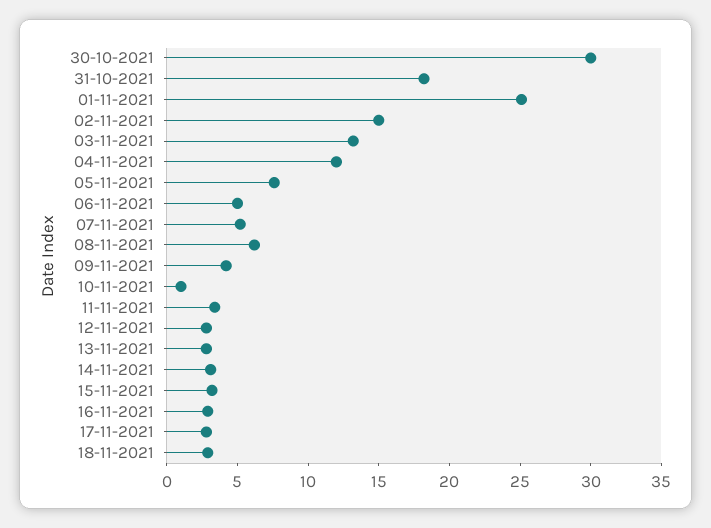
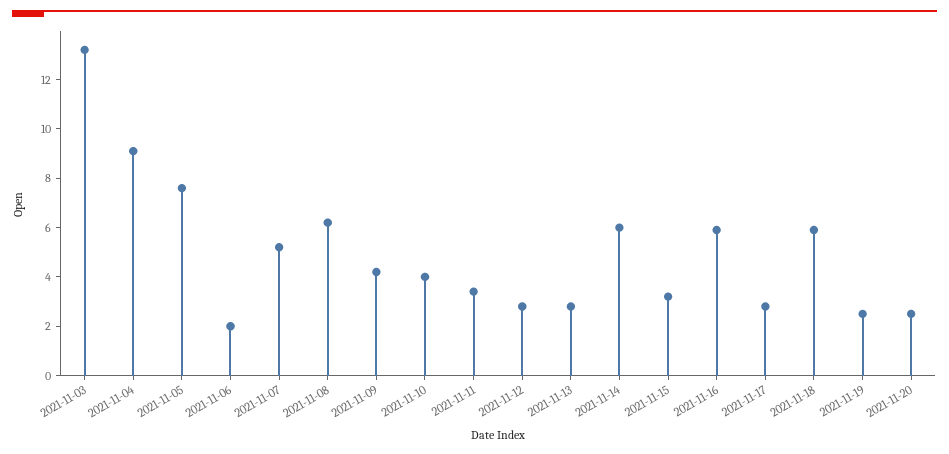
30-10-2021: 30 -> none
31-10-2021: 18 -> none
01-11-2021: 25 -> none
02-11-2021: 15 -> none
04-11-2021: 12 -> 9
06-11-2021: 5 -> 2
10-11-2021: 1 -> 4
14-11-2021: 3 -> 6
16-11-2021: 3 -> 6
18-11-2021: 3 -> 6
2021-11-19: none -> 2.5
2021-11-20: none -> 2.5

